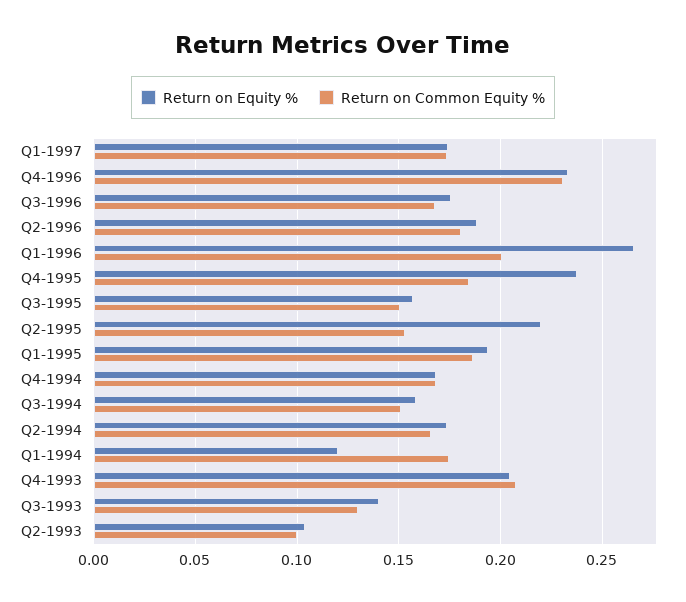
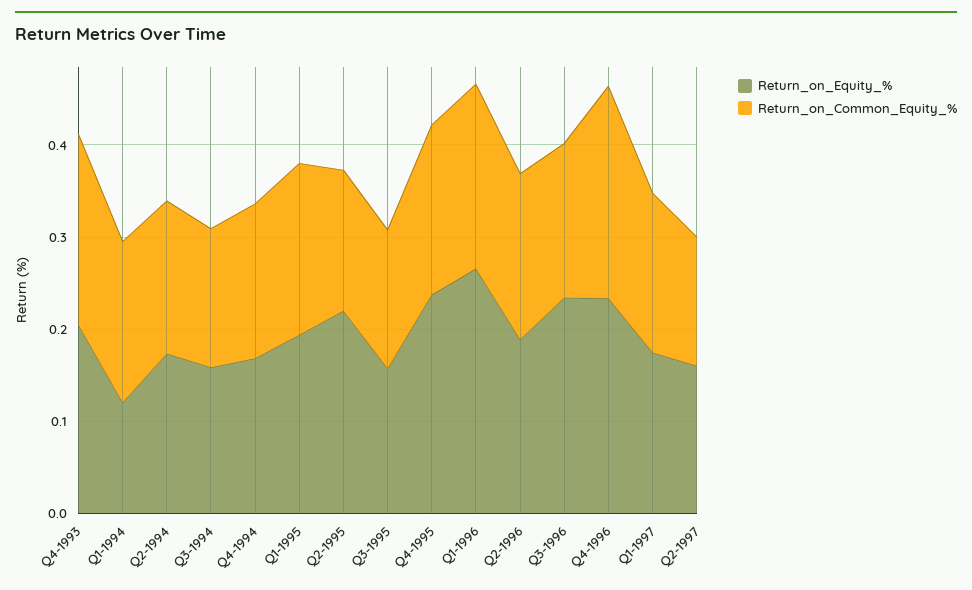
Return on Equity %, Q3-1996: 0.175 -> 0.24
Return on Equity %, Q3-1993: 0.14 -> none
Return on Common Equity %, Q3-1993: 0.13 -> none
Return on Equity %, Q2-1993: 0.105 -> none
Return on Common Equity %, Q2-1993: 0.1 -> none
Return on Equity %, Q2-1997: none -> 0.16
Return on Common Equity %, Q2-1997: none -> 0.14

